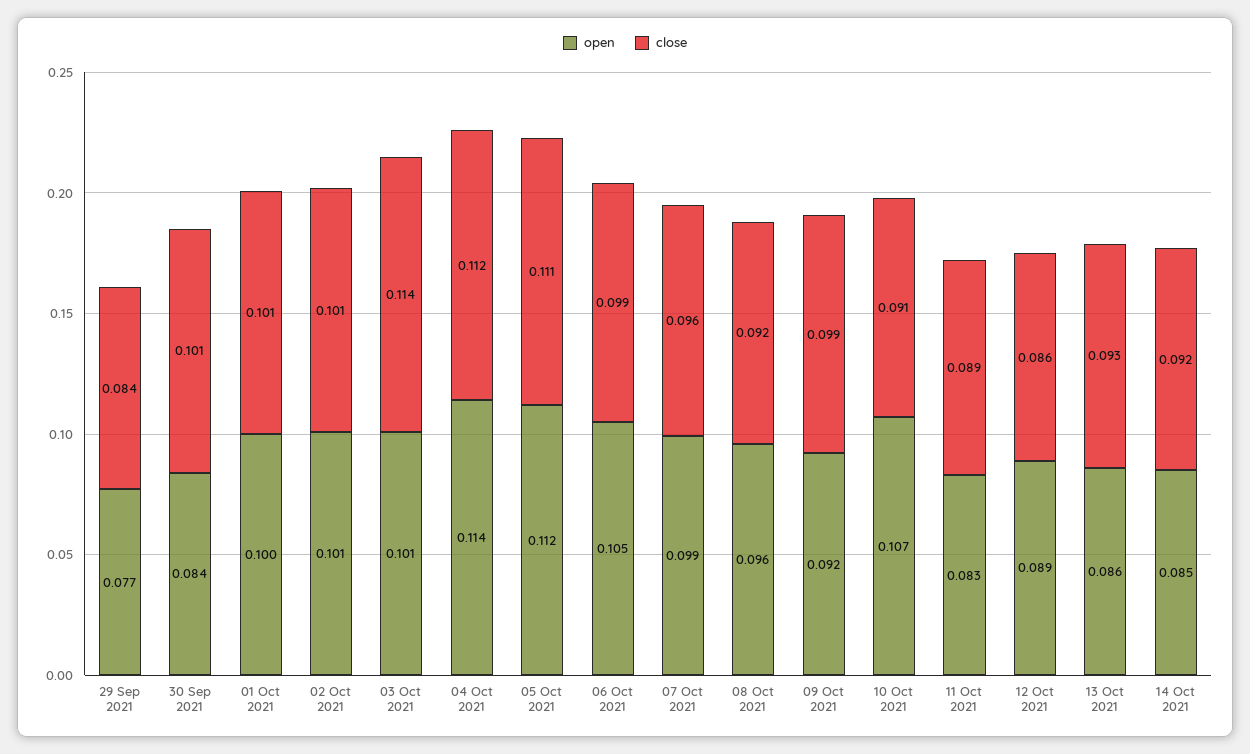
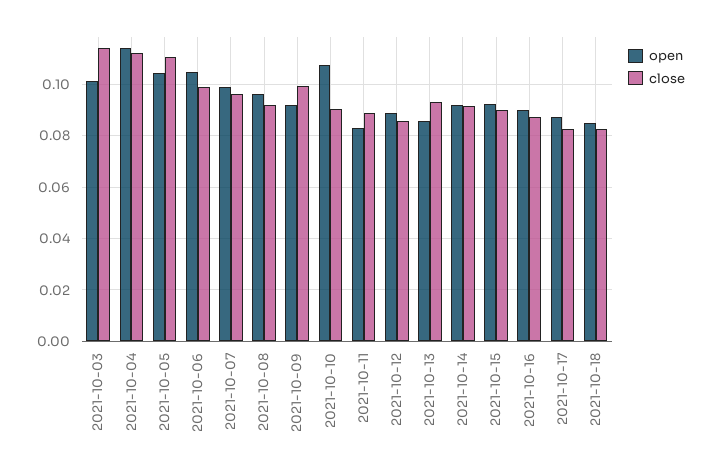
open, 29 Sep 2021: 0.077 -> none
close, 29 Sep 2021: 0.084 -> none
open, 30 Sep 2021: 0.084 -> none
close, 30 Sep 2021: 0.101 -> none
open, 01 Oct 2021: 0.1 -> none
close, 01 Oct 2021: 0.101 -> none
open, 02 Oct 2021: 0.101 -> none
close, 02 Oct 2021: 0.101 -> none
open, 05 Oct 2021: 0.112 -> 0.105
open, 14 Oct 2021: 0.085 -> 0.0925
open, 2021-10-15: none -> 0.0925
close, 2021-10-15: none -> 0.09
open, 2021-10-16: none -> 0.09
close, 2021-10-16: none -> 0.0875
open, 2021-10-17: none -> 0.0875
close, 2021-10-17: none -> 0.0825
open, 2021-10-18: none -> 0.085
close, 2021-10-18: none -> 0.0825

